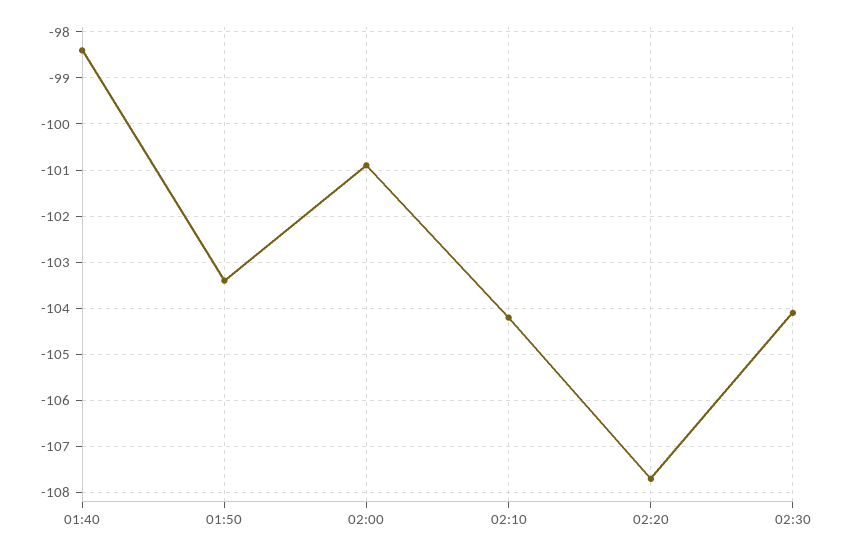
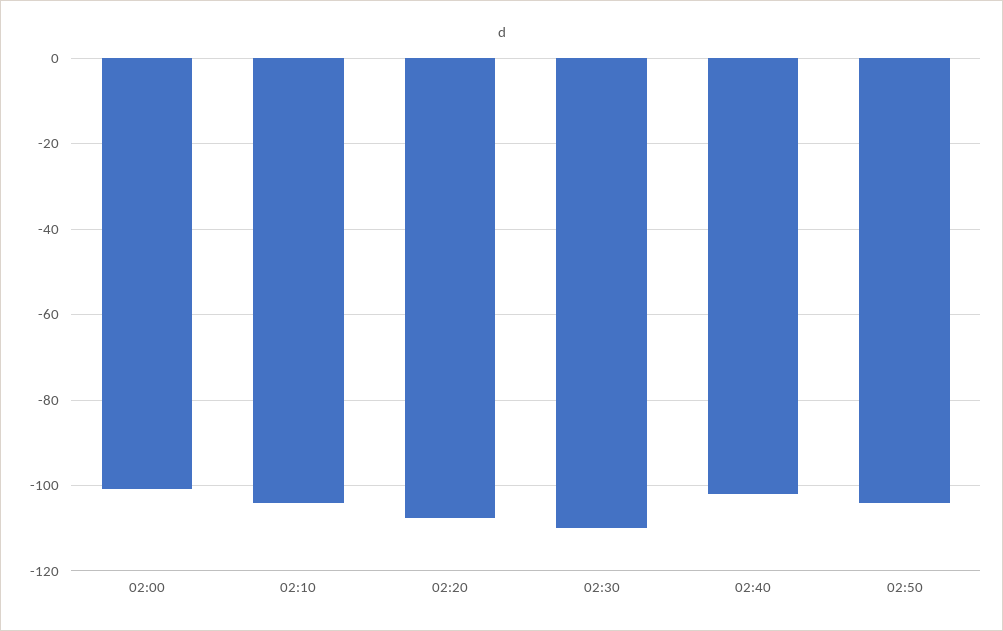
01:40: -98.5 -> none
01:50: -103.5 -> none
02:30: -104 -> -110
02:40: none -> -102
02:50: none -> -104

